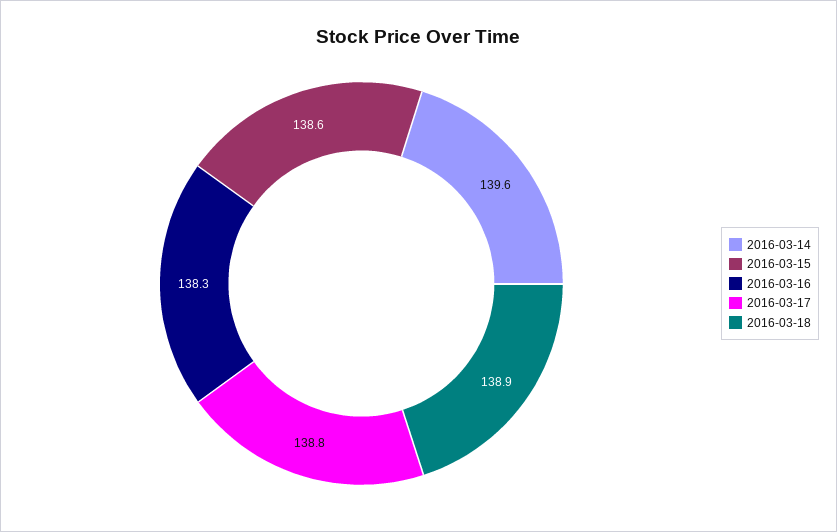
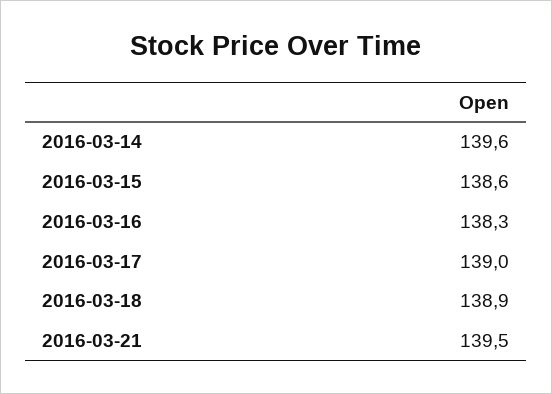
2016-03-17: 138.8 -> 139
2016-03-21: none -> 139.5

